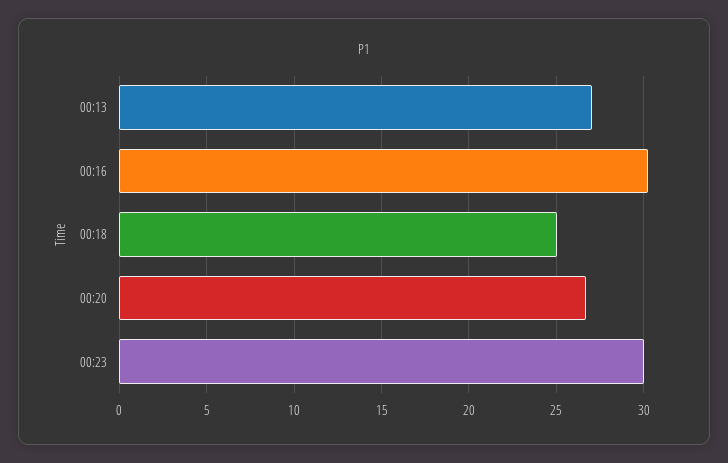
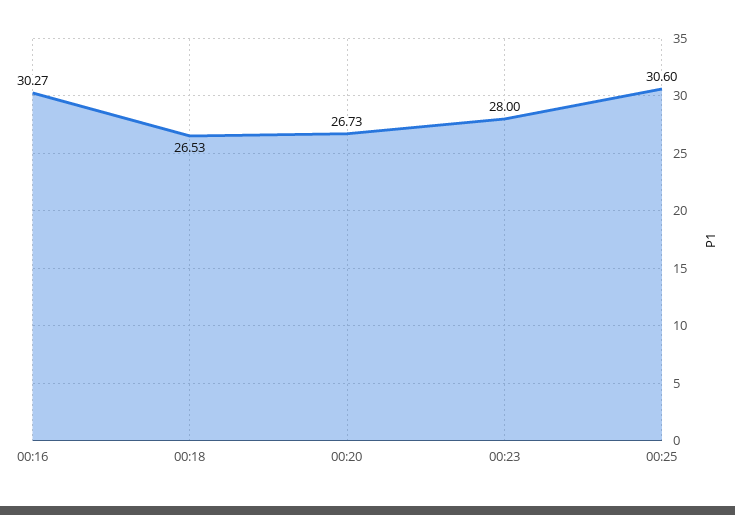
00:13: 27 -> none
00:18: 25 -> 26.53
00:23: 30 -> 28
00:25: none -> 30.6

